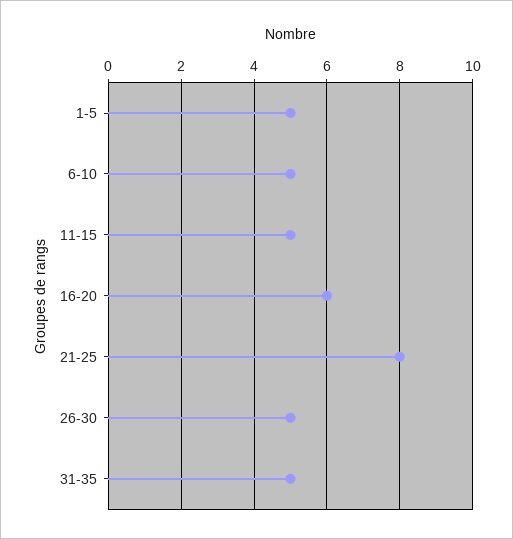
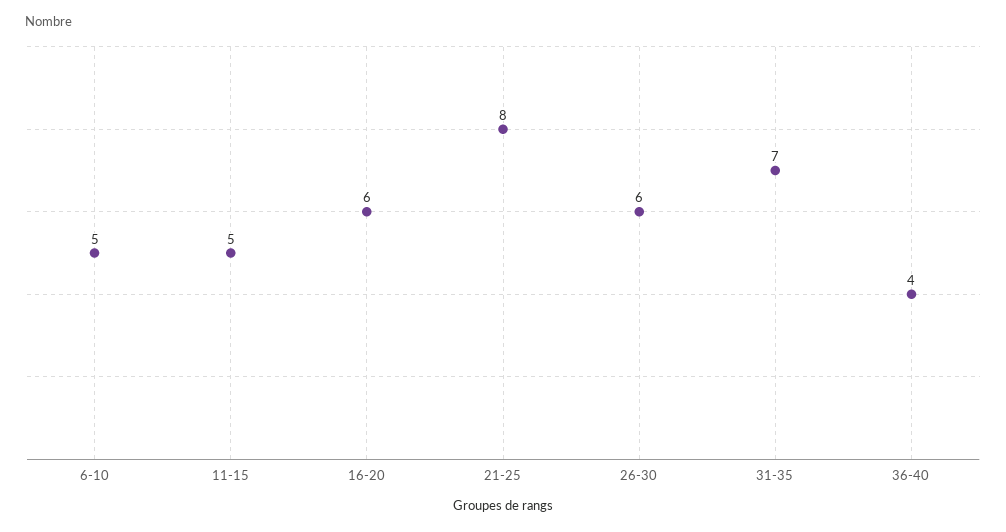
1-5: 5 -> none
26-30: 5 -> 6
31-35: 5 -> 7
36-40: none -> 4

